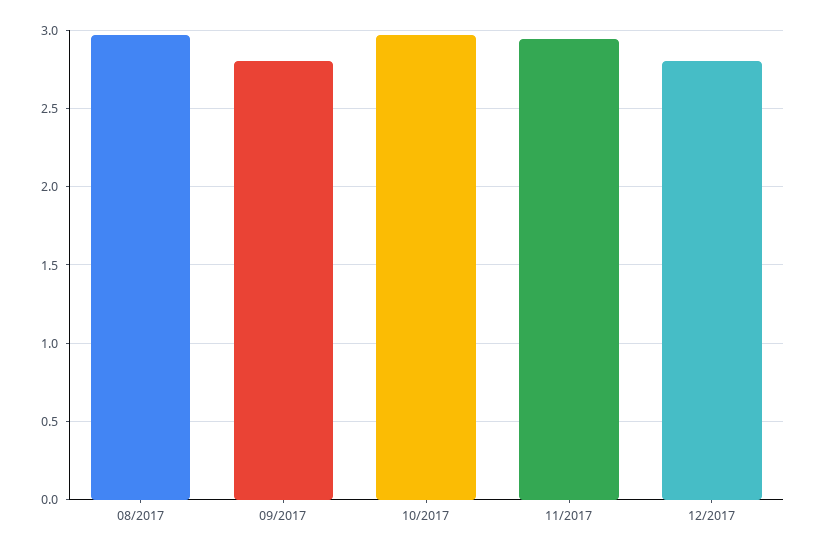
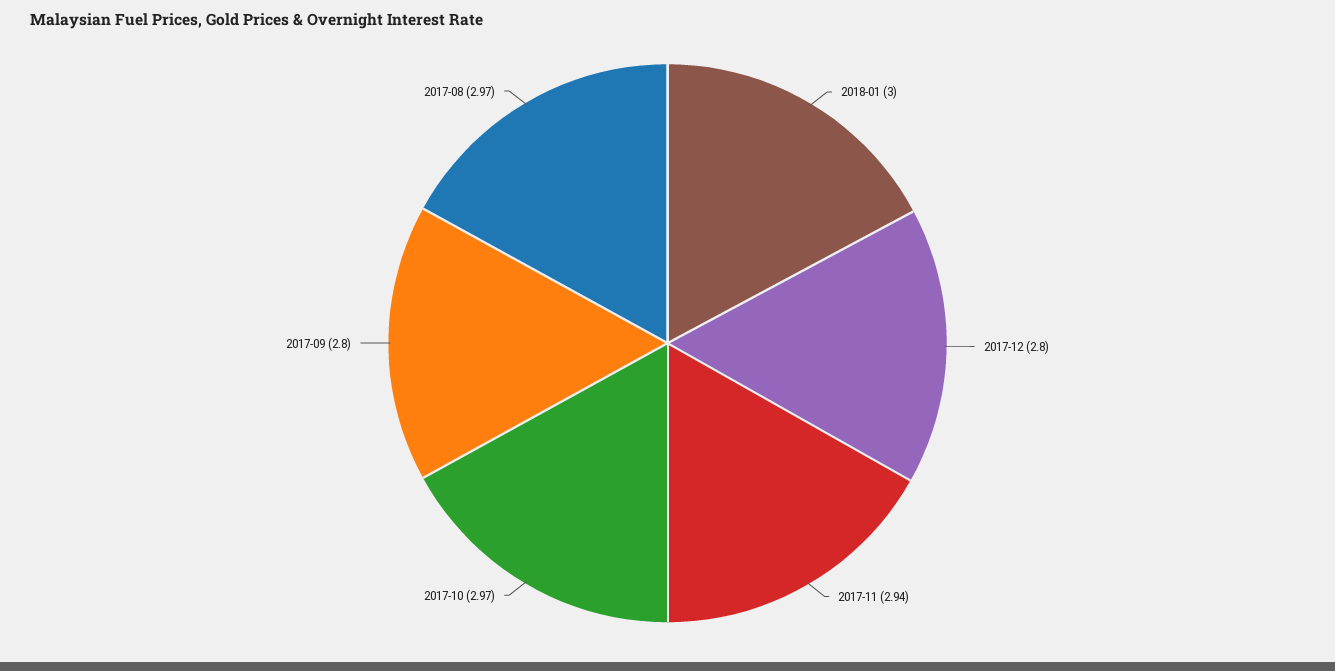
2018-01: none -> 3

